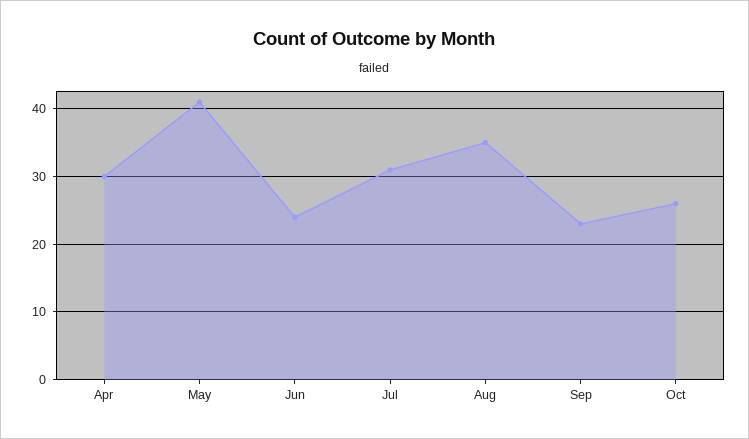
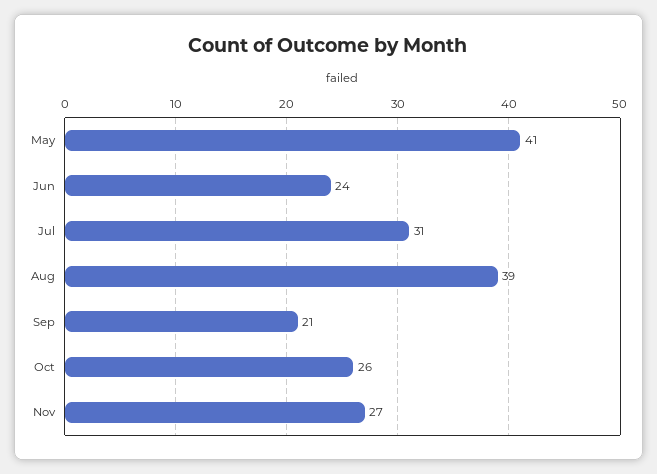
Apr: 30 -> none
Aug: 35 -> 39
Sep: 23 -> 21
Nov: none -> 27

